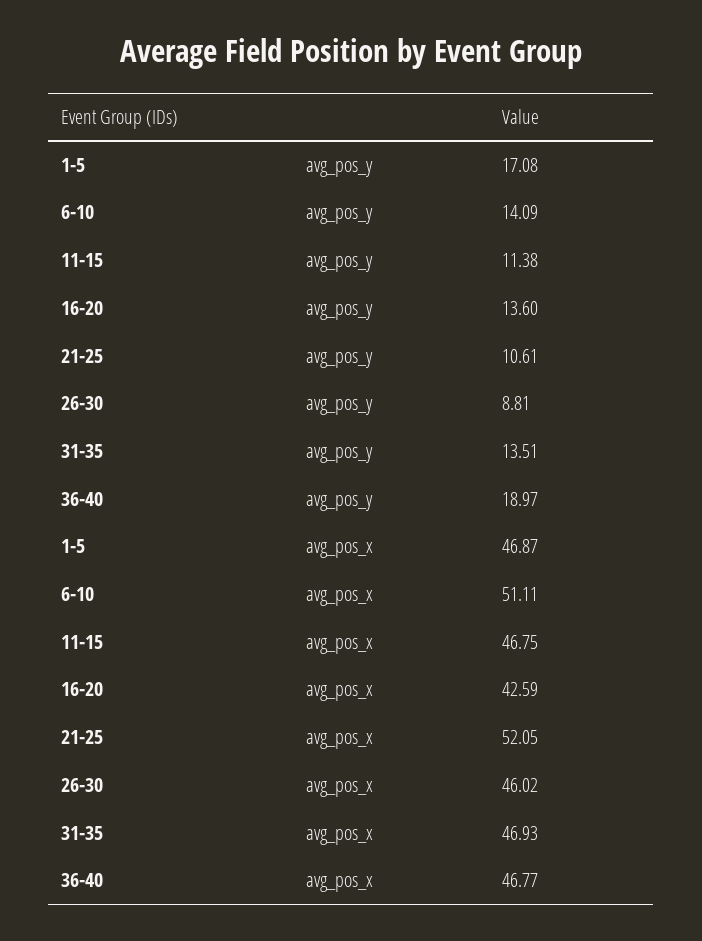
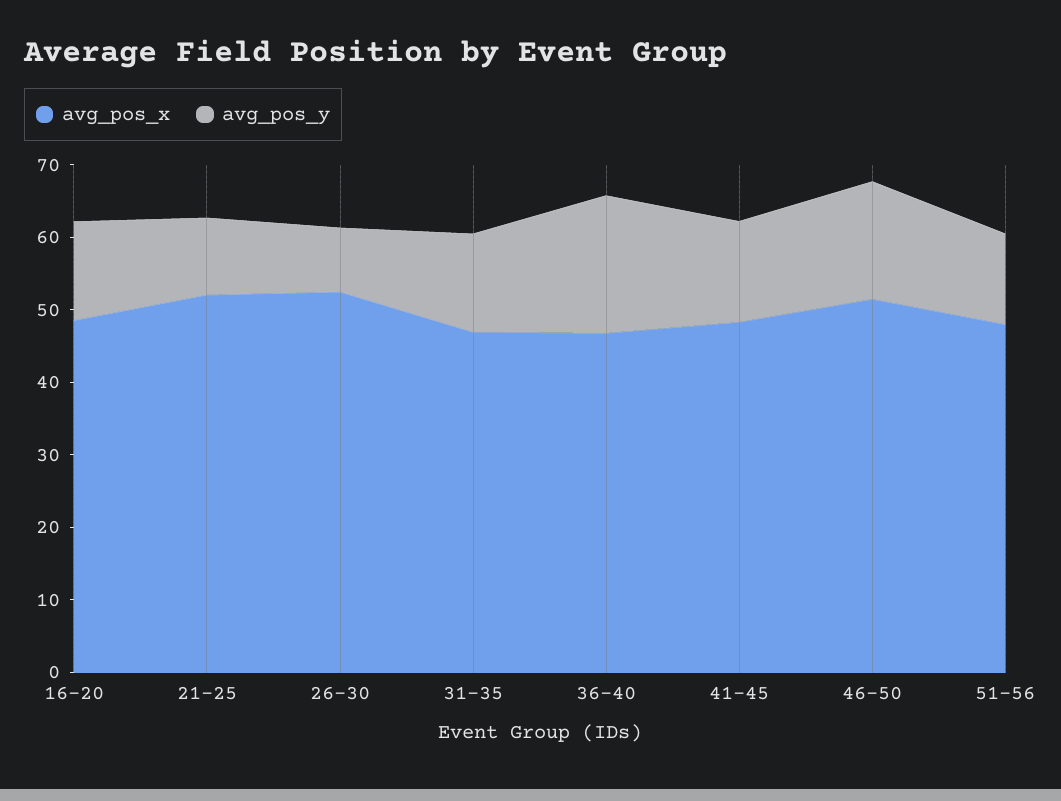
avg_pos_y, 1-5: 17.08 -> none
avg_pos_y, 6-10: 14.09 -> none
avg_pos_y, 11-15: 11.38 -> none
avg_pos_x, 1-5: 46.87 -> none
avg_pos_x, 6-10: 51.11 -> none
avg_pos_x, 11-15: 46.75 -> none
avg_pos_x, 16-20: 42.59 -> 48
avg_pos_x, 26-30: 46.02 -> 52
avg_pos_x, 41-45: none -> 48
avg_pos_y, 41-45: none -> 14
avg_pos_x, 46-50: none -> 52
avg_pos_y, 46-50: none -> 16
avg_pos_x, 51-56: none -> 48
avg_pos_y, 51-56: none -> 12

